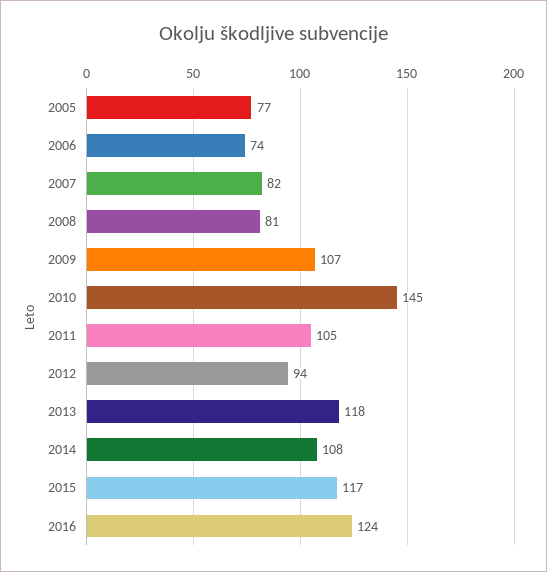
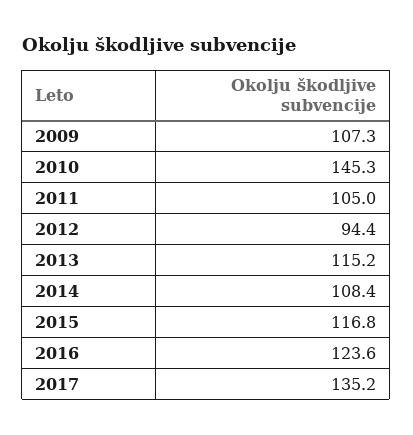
2005: 77 -> none
2006: 74 -> none
2007: 82 -> none
2008: 81 -> none
2013: 118 -> 115.2
2017: none -> 135.2

